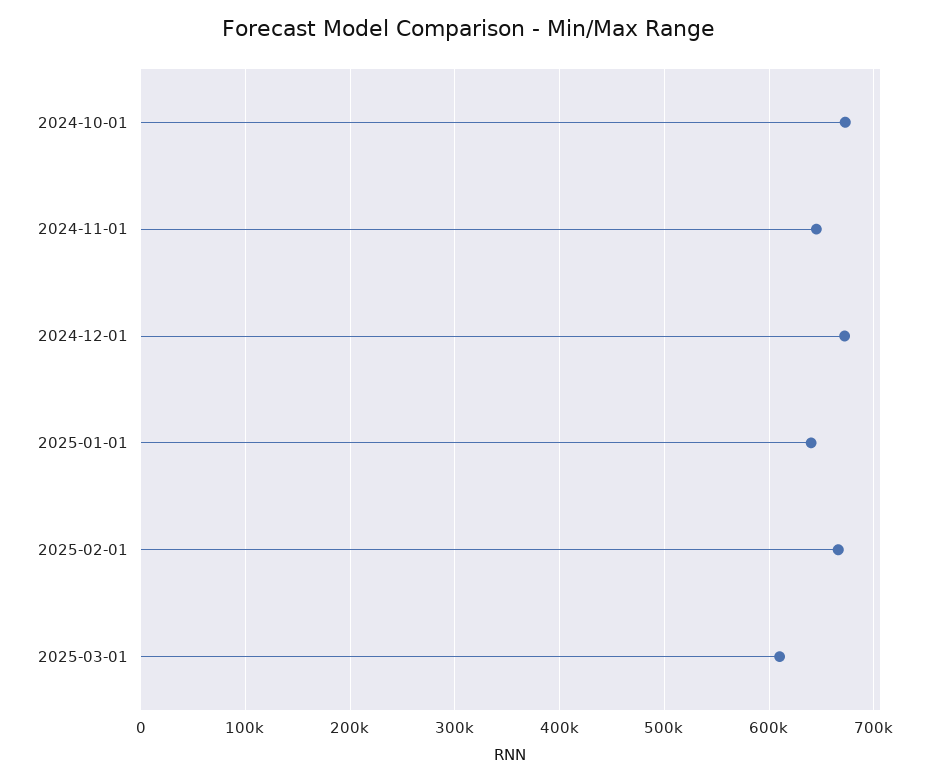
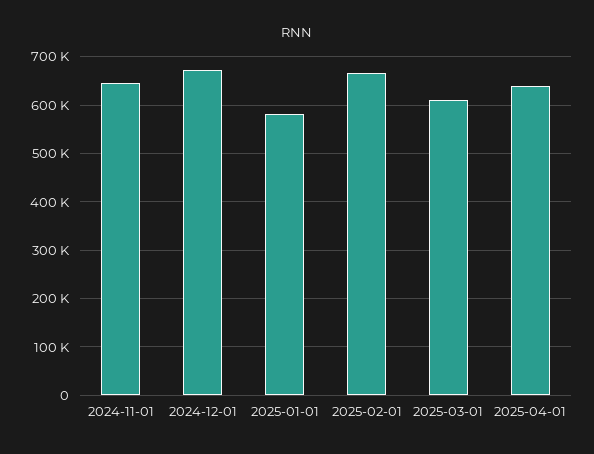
2024-10-01: 670000 -> none
2025-01-01: 640000 -> 580000
2025-04-01: none -> 640000

